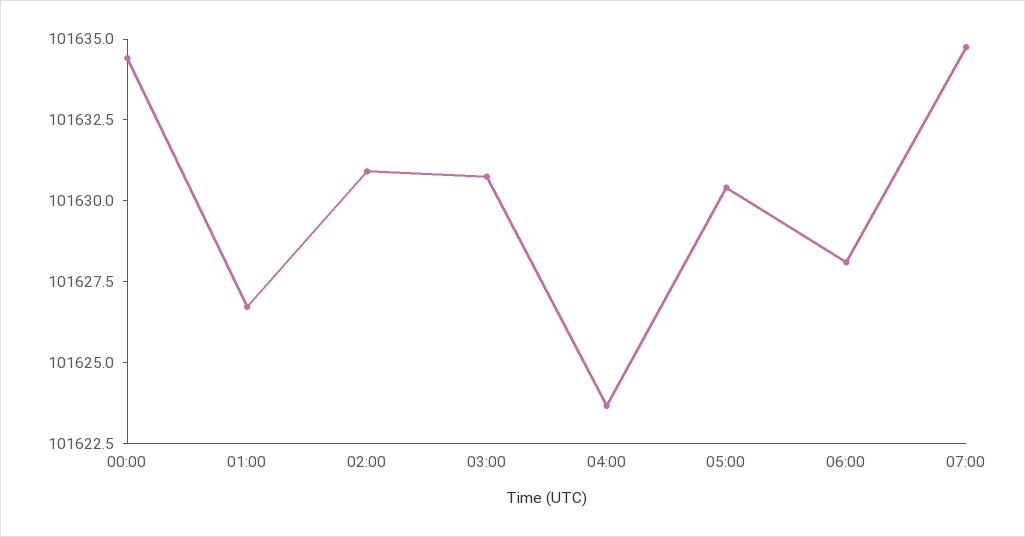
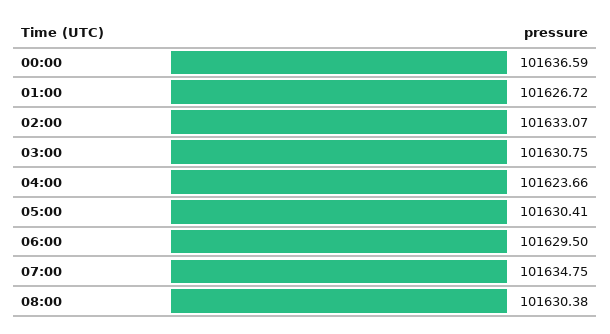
00:00: 101634.5 -> 101636.59
02:00: 101631 -> 101633.07
06:00: 101628 -> 101629.5
08:00: none -> 101630.38

